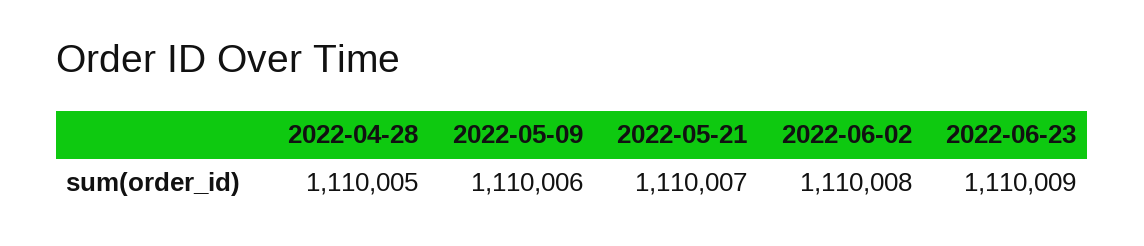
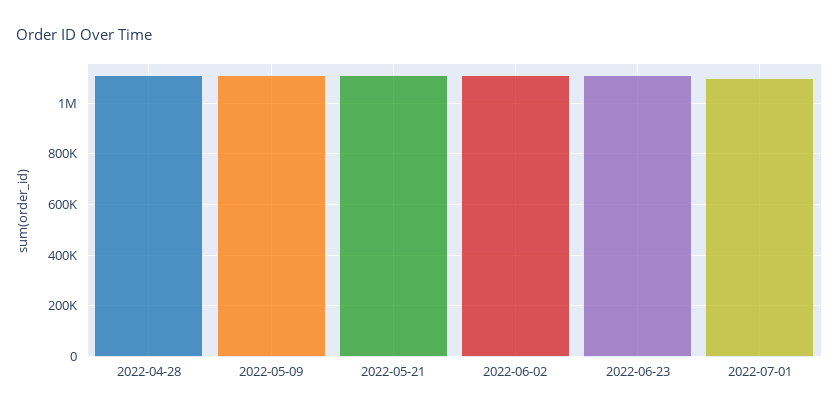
2022-07-01: none -> 1100000

